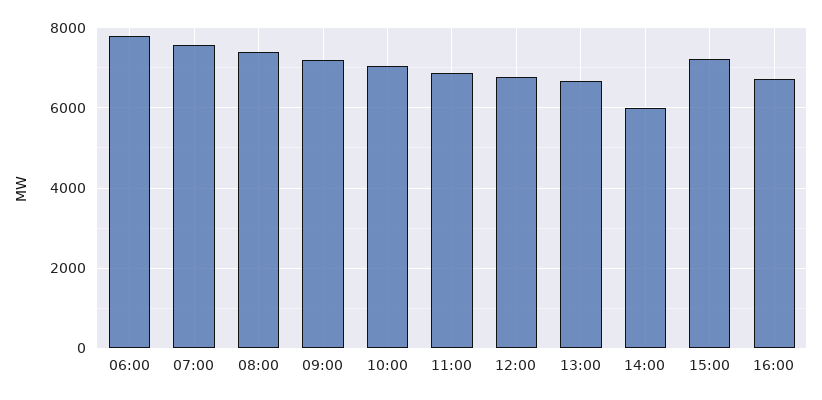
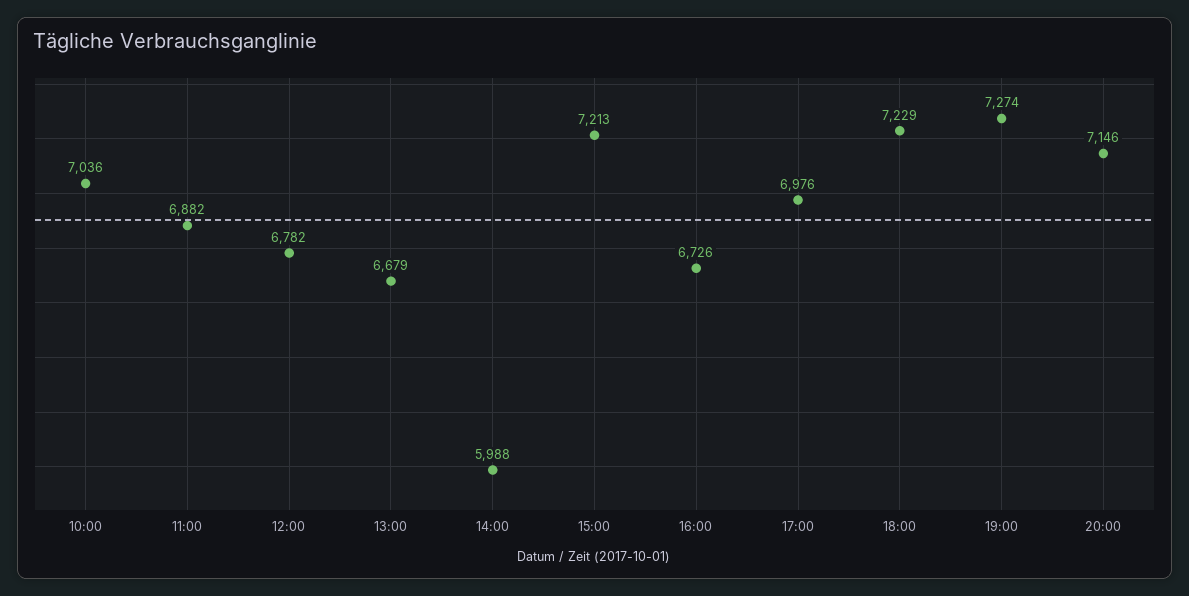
06:00: 7800 -> none
07:00: 7600 -> none
08:00: 7400 -> none
09:00: 7200 -> none
17:00: none -> 6976
18:00: none -> 7229
19:00: none -> 7274
20:00: none -> 7146

